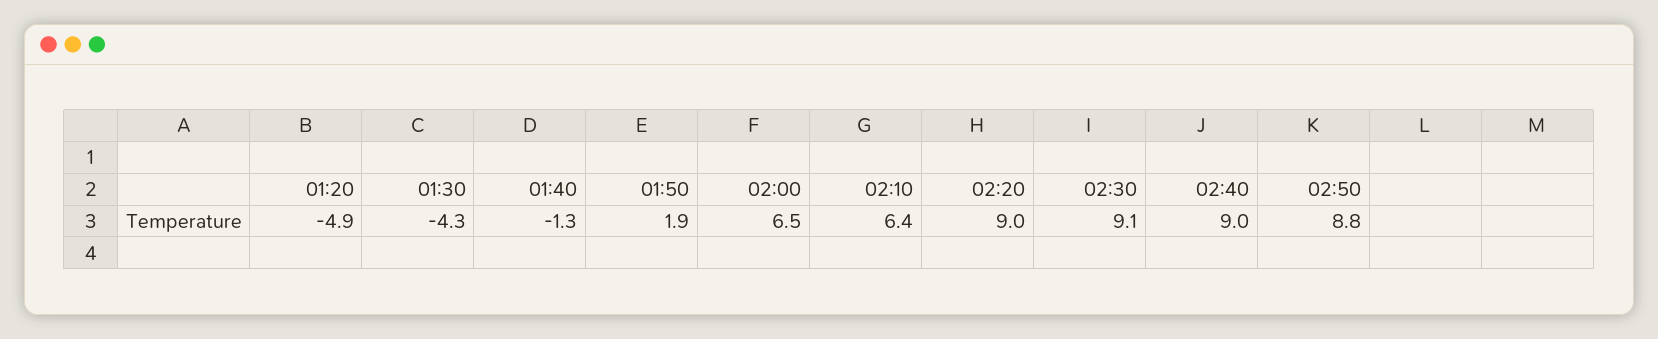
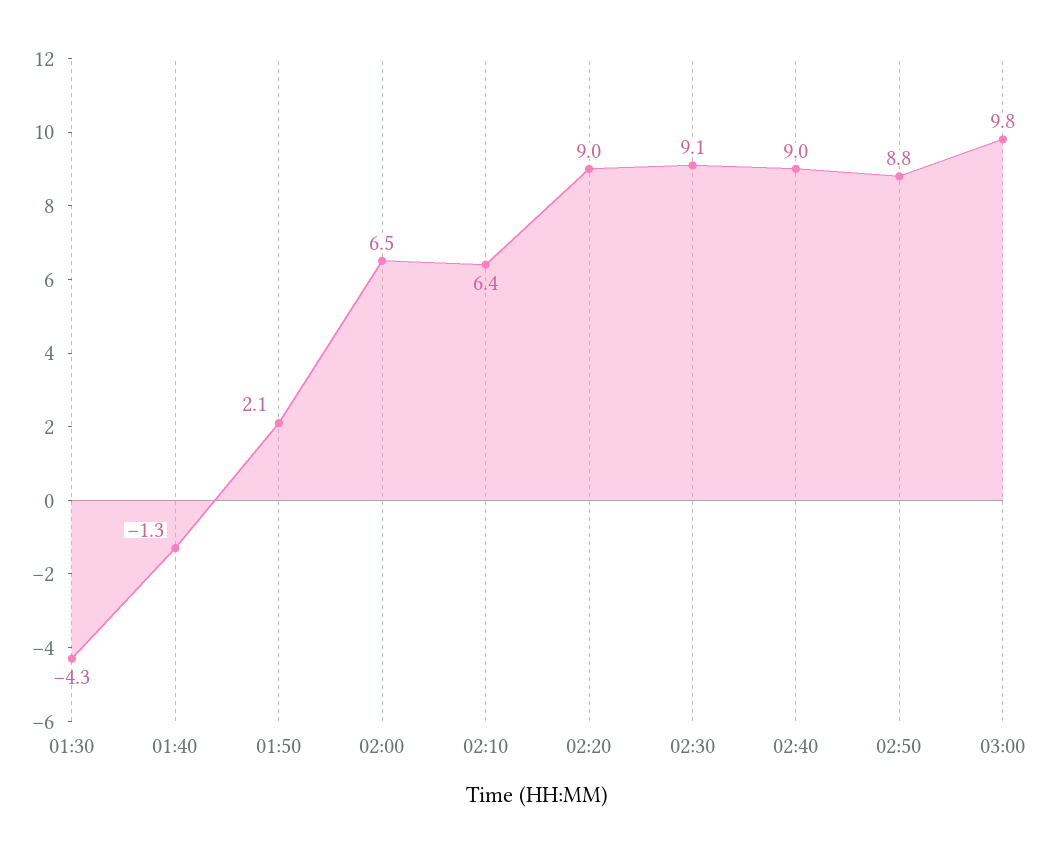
01:20: -4.9 -> none
01:50: 1.9 -> 2.1
03:00: none -> 9.8

